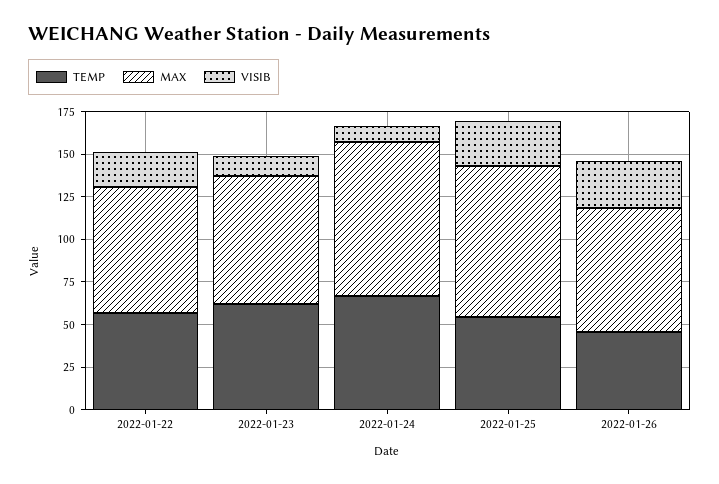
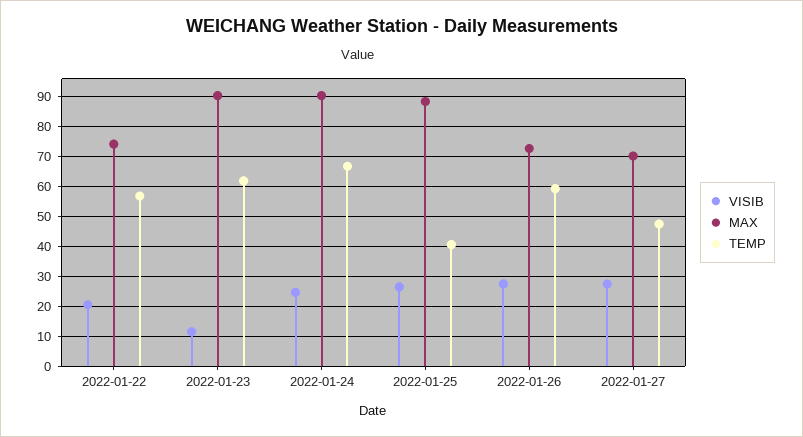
MAX, 2022-01-23: 75 -> 90
VISIB, 2022-01-24: 10 -> 25
TEMP, 2022-01-25: 55 -> 40
TEMP, 2022-01-26: 45 -> 60
VISIB, 2022-01-27: none -> 27.5
MAX, 2022-01-27: none -> 70
TEMP, 2022-01-27: none -> 47.5

